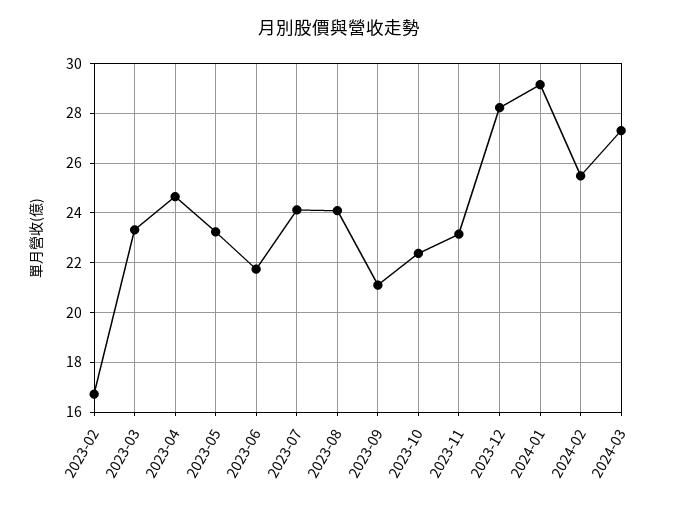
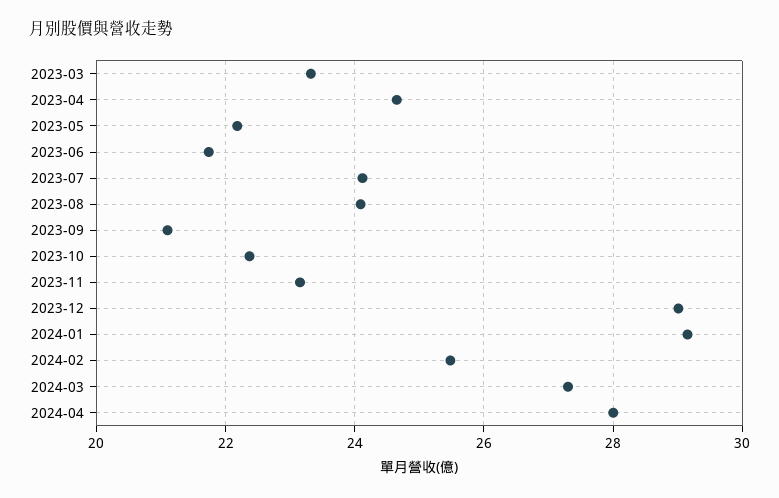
2023-02: 16.75 -> none
2023-05: 23.25 -> 22.2
2023-12: 28.25 -> 29
2024-04: none -> 28

